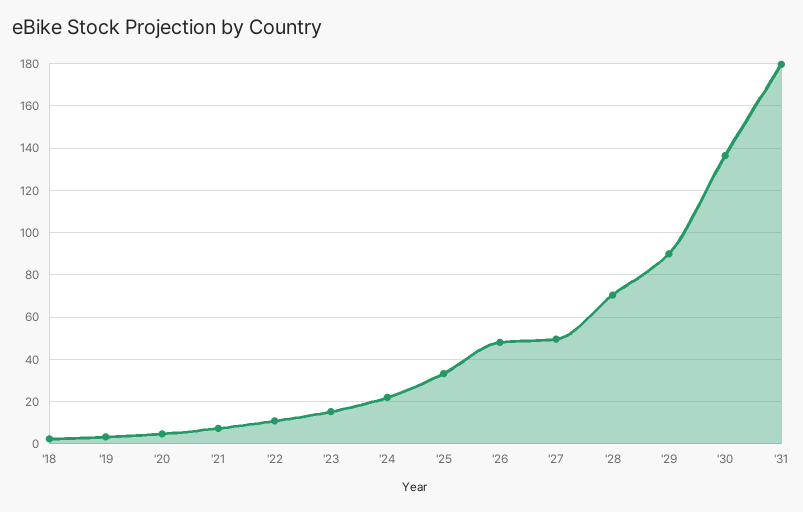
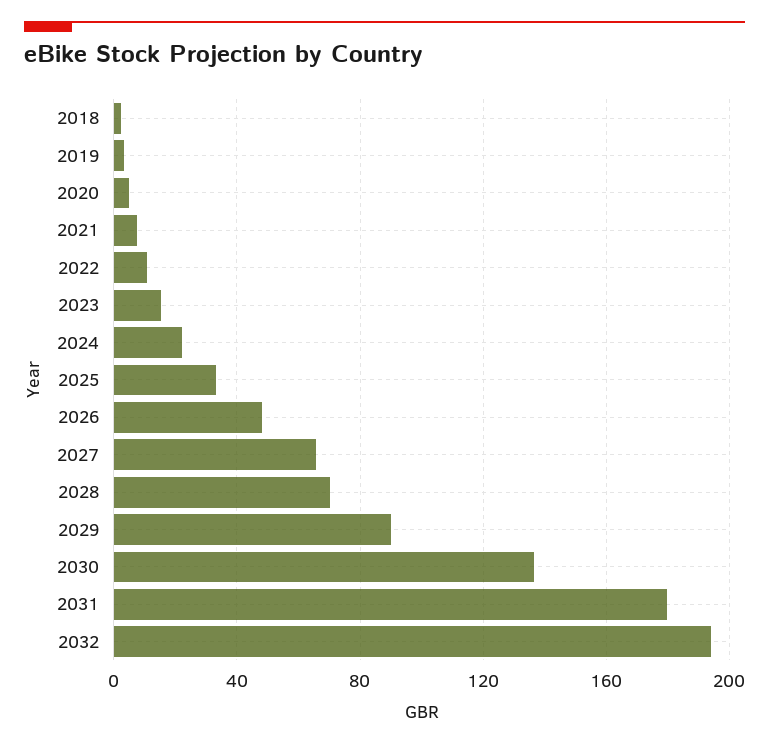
'27: 50 -> 65
2032: none -> 195

